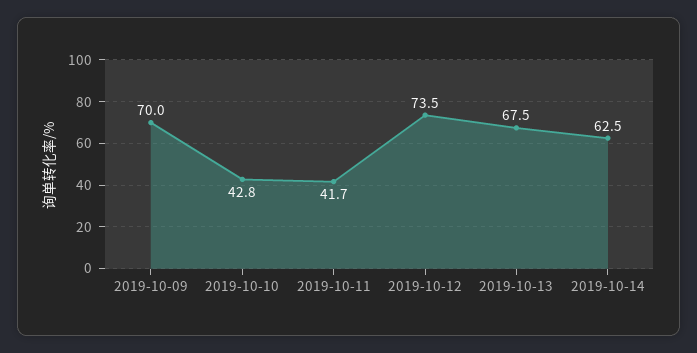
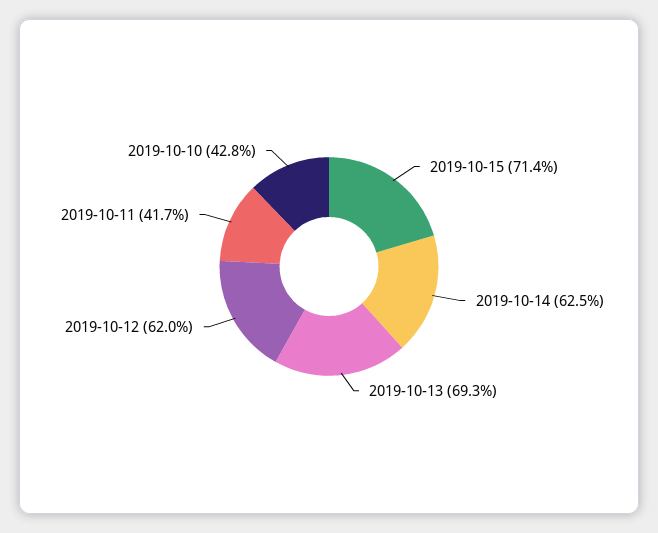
2019-10-09: 70 -> none
2019-10-12: 73.5 -> 62
2019-10-13: 67.5 -> 69.3
2019-10-15: none -> 71.4

